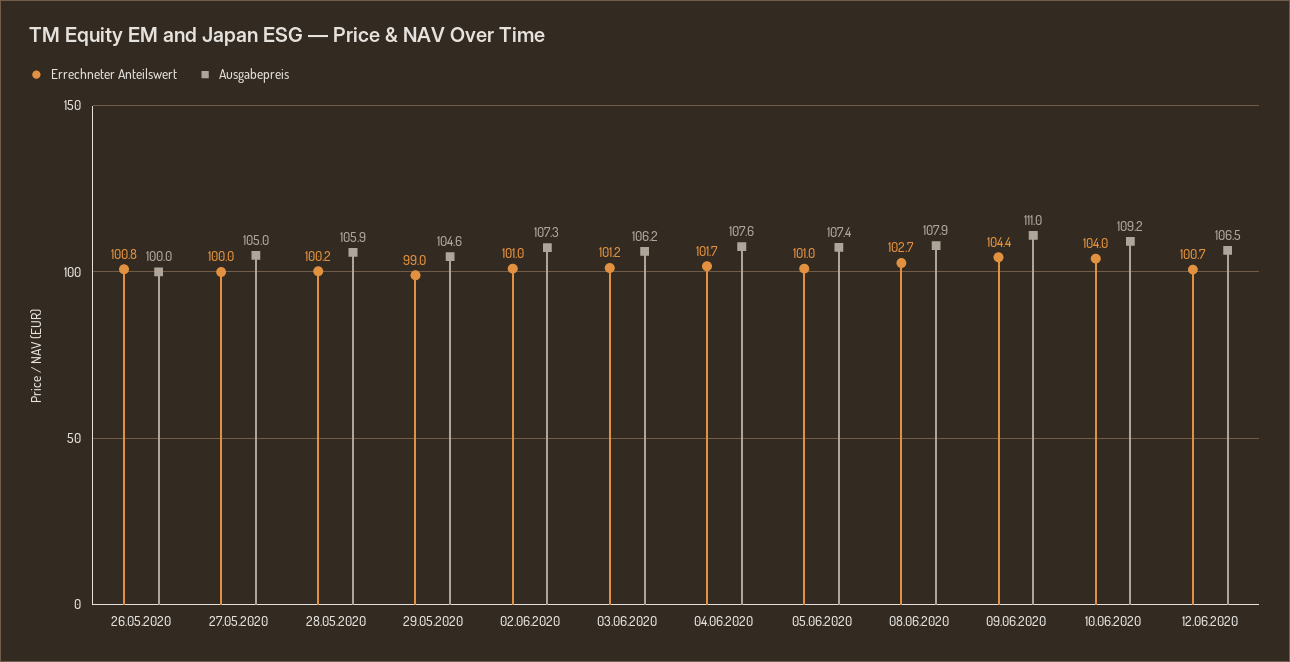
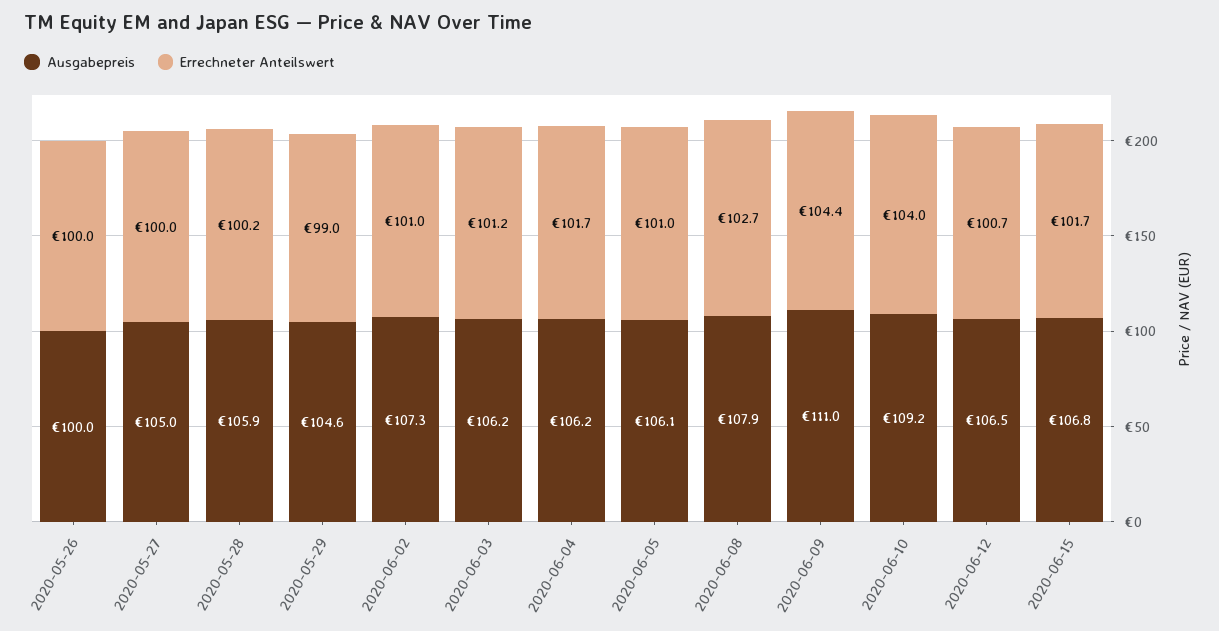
Errechneter Anteilswert, 26.05.2020: 100.8 -> 100
Ausgabepreis, 04.06.2020: 107.6 -> 106.2
Ausgabepreis, 05.06.2020: 107.4 -> 106.1
Ausgabepreis, 2020-06-15: none -> 106.8
Errechneter Anteilswert, 2020-06-15: none -> 101.7

